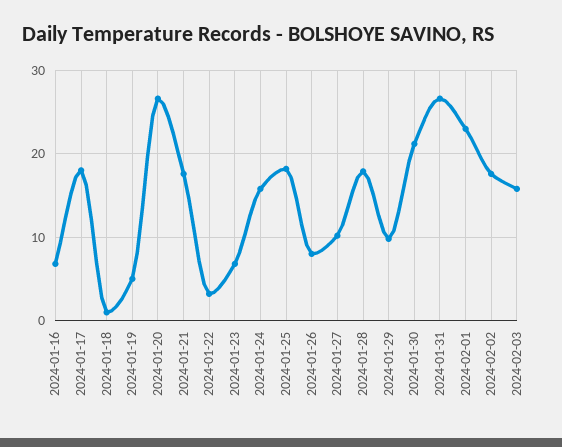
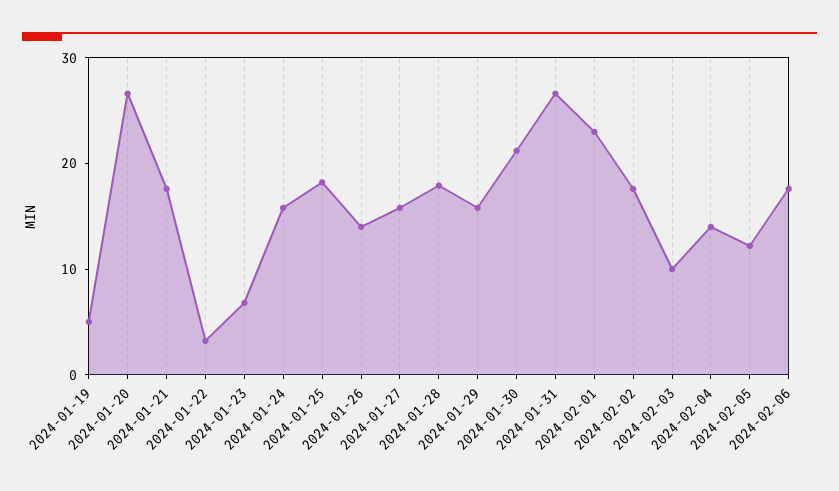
2024-01-16: 7 -> none
2024-01-17: 18 -> none
2024-01-18: 1 -> none
2024-01-26: 8 -> 14
2024-01-27: 10 -> 16
2024-01-29: 10 -> 16
2024-02-03: 16 -> 10
2024-02-04: none -> 14
2024-02-05: none -> 12
2024-02-06: none -> 18

